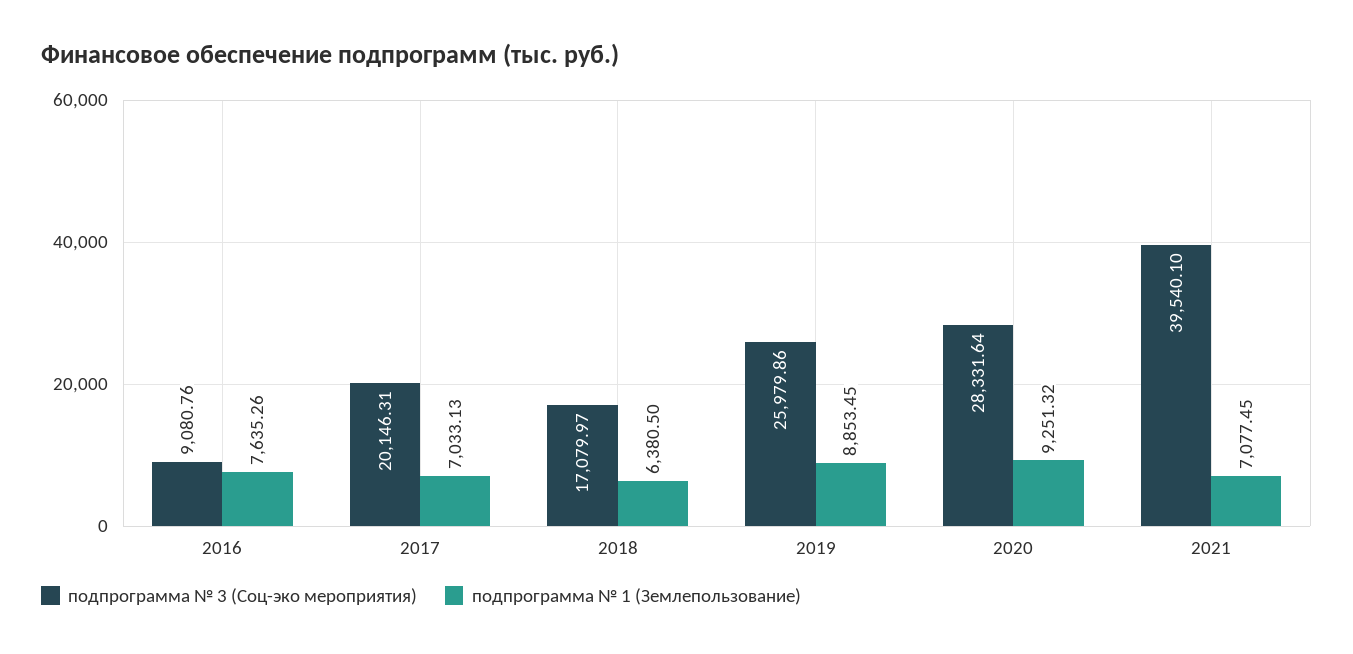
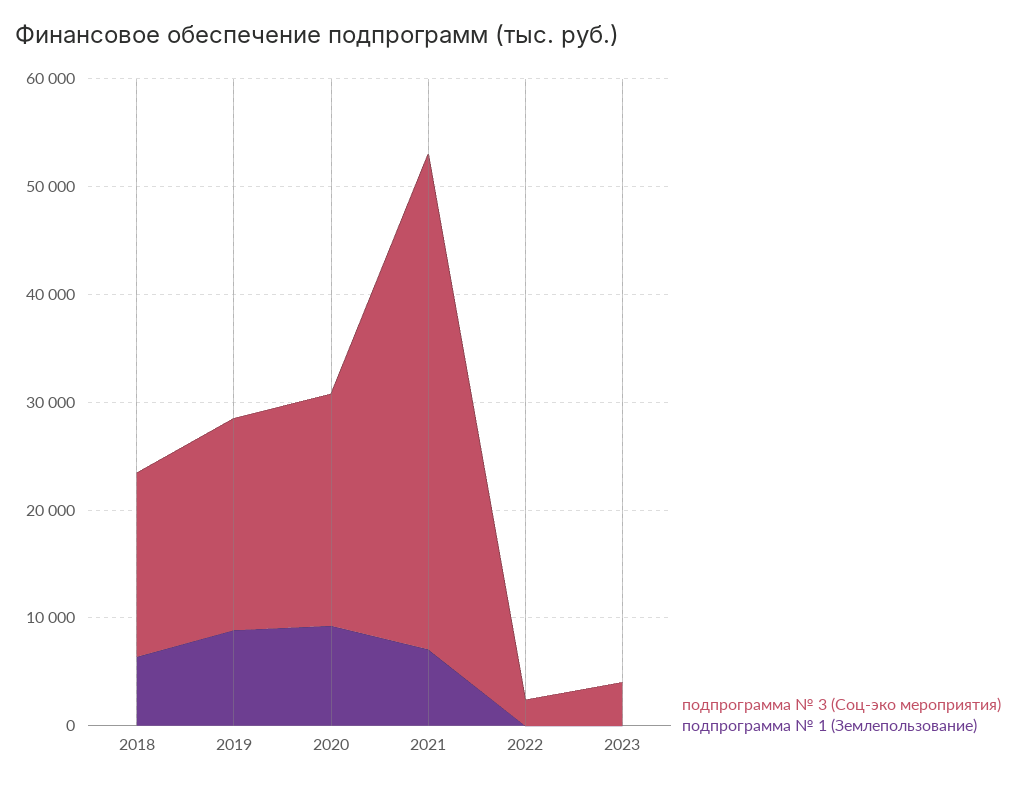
подпрограмма № 3 (Соц-эко мероприятия), 2016: 9080.76 -> none
подпрограмма № 1 (Землепользование), 2016: 7635.26 -> none
подпрограмма № 3 (Соц-эко мероприятия), 2017: 20146.31 -> none
подпрограмма № 1 (Землепользование), 2017: 7033.13 -> none
подпрограмма № 3 (Соц-эко мероприятия), 2019: 25979.86 -> 20000
подпрограмма № 3 (Соц-эко мероприятия), 2020: 28331.64 -> 22000
подпрограмма № 3 (Соц-эко мероприятия), 2021: 39540.1 -> 46000
подпрограмма № 3 (Соц-эко мероприятия), 2022: none -> 2000
подпрограмма № 1 (Землепользование), 2022: none -> 0
подпрограмма № 3 (Соц-эко мероприятия), 2023: none -> 4000
подпрограмма № 1 (Землепользование), 2023: none -> 0

